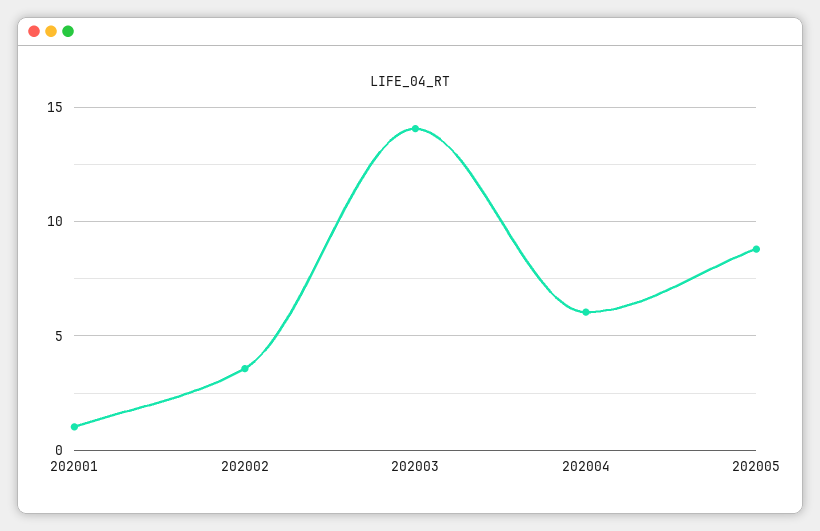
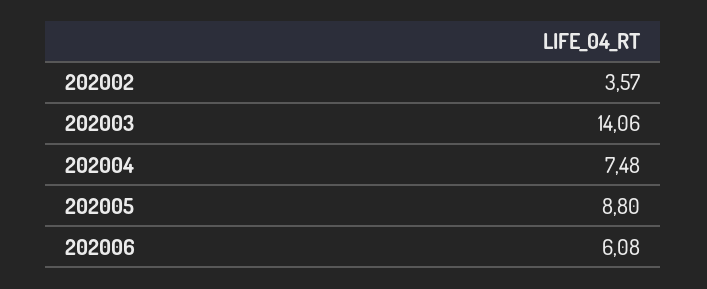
202001: 1 -> none
202004: 6 -> 7.48
202006: none -> 6.08

